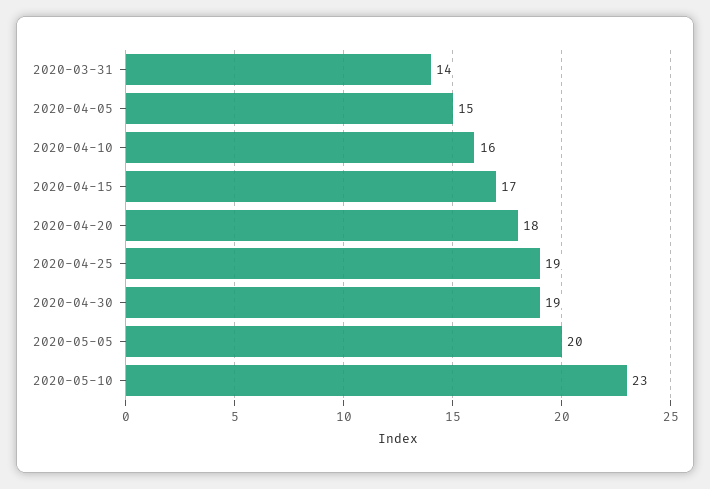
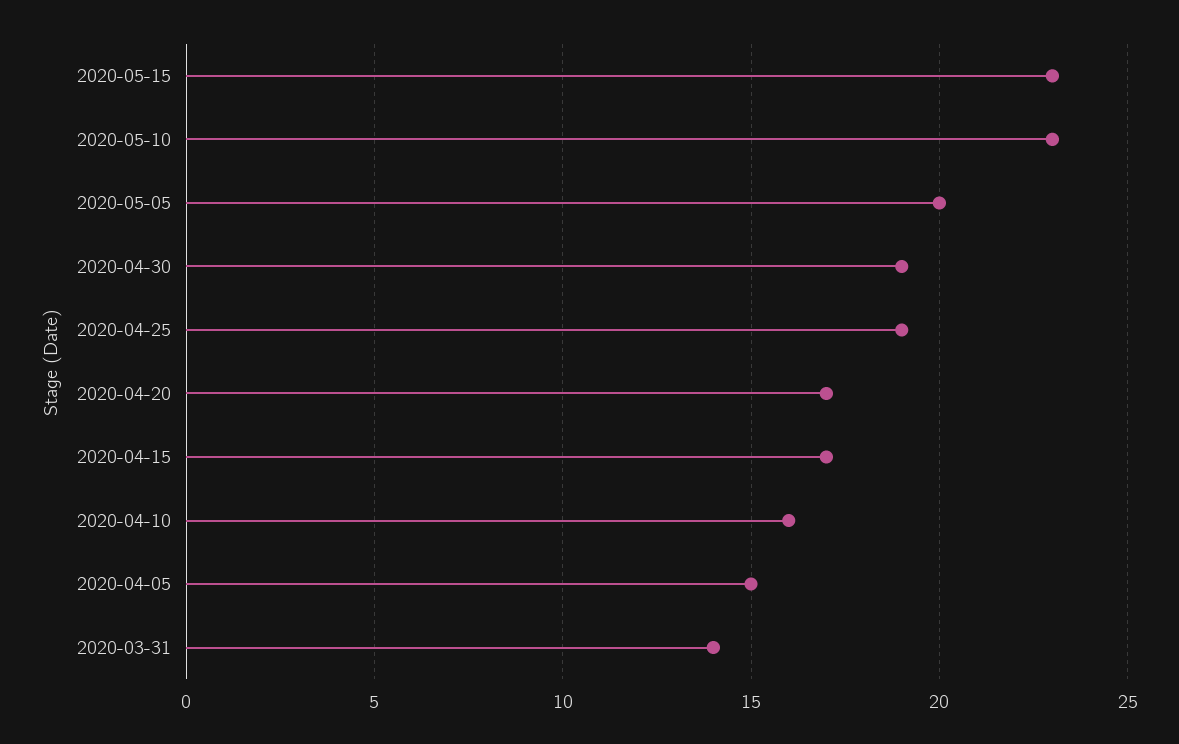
2020-04-20: 18 -> 17
2020-05-15: none -> 23

